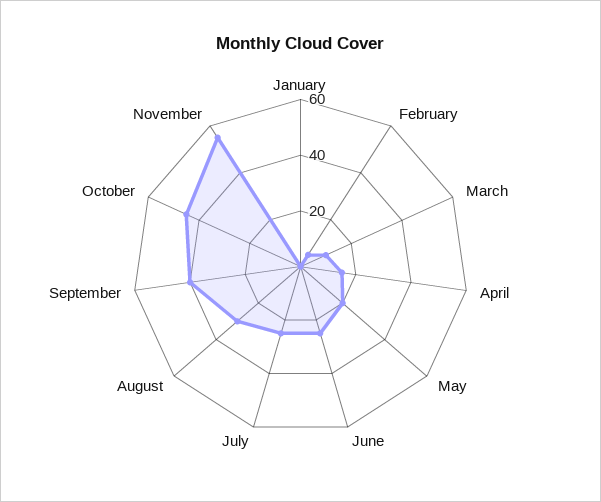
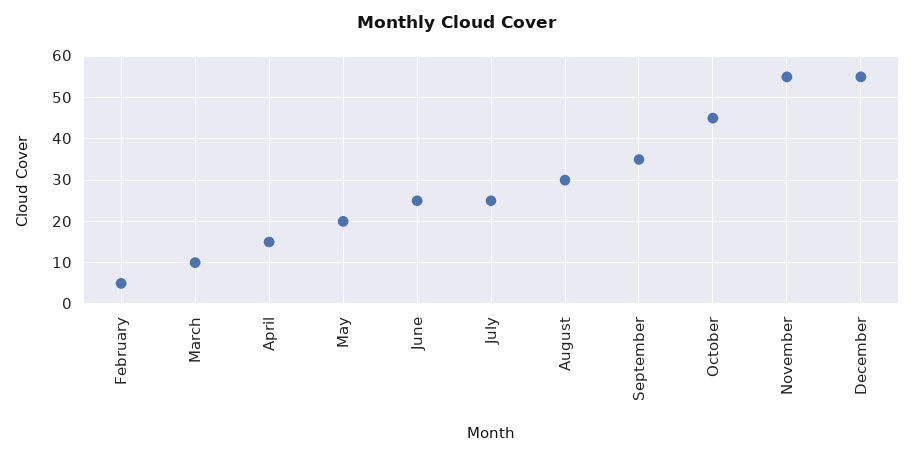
January: 0 -> none
September: 40 -> 35
December: none -> 55

